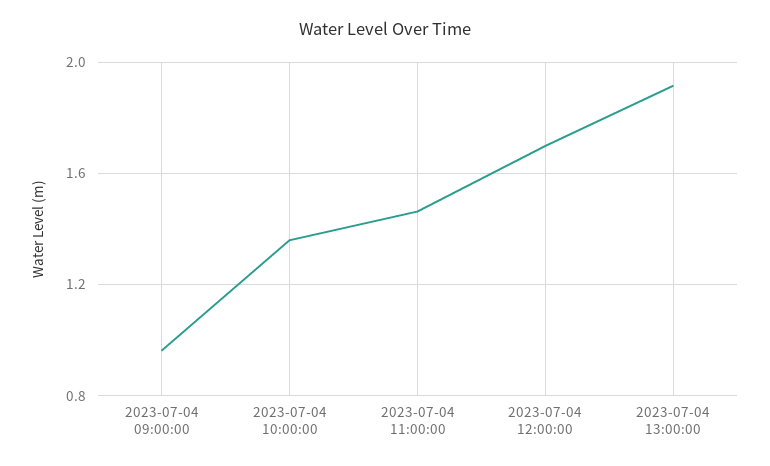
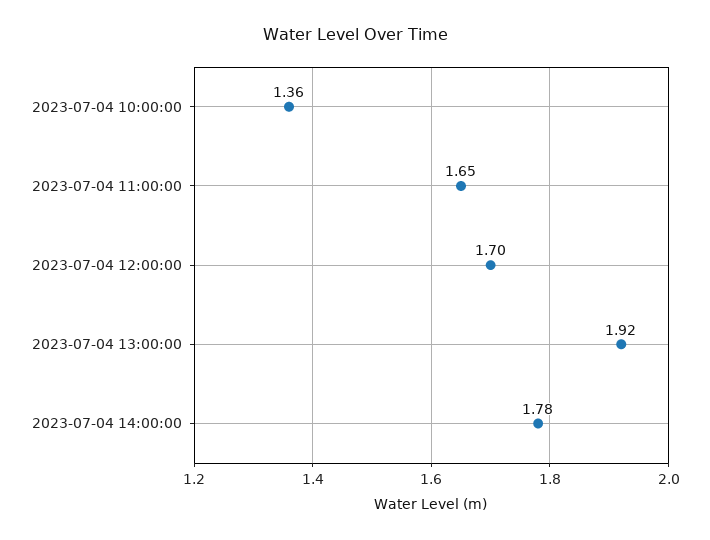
2023-07-04 09:00:00: 0.95 -> none
2023-07-04 11:00:00: 1.45 -> 1.65
2023-07-04 14:00:00: none -> 1.78

